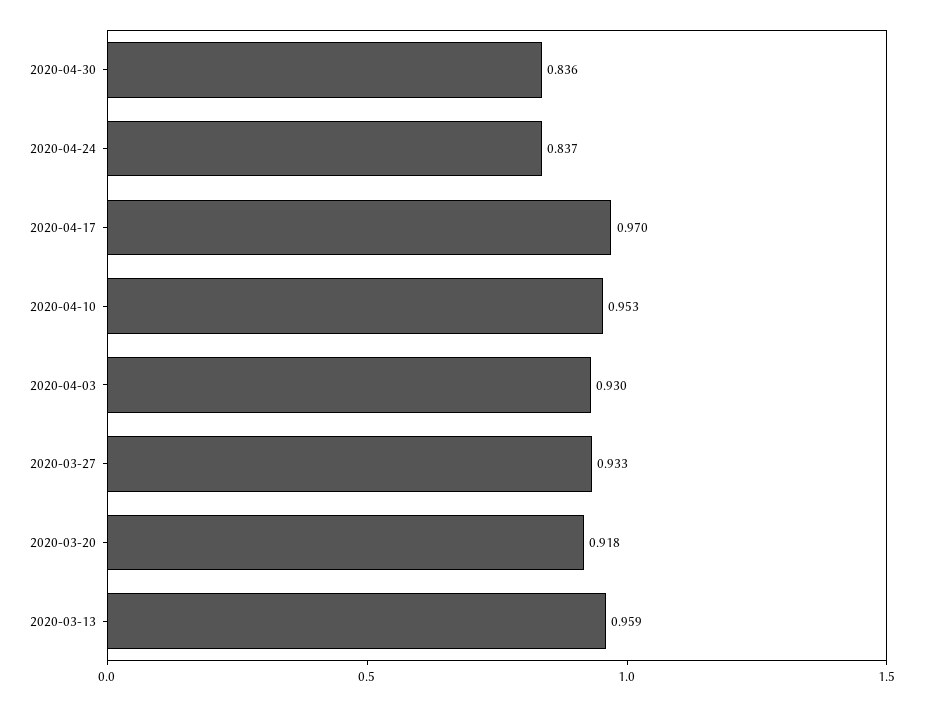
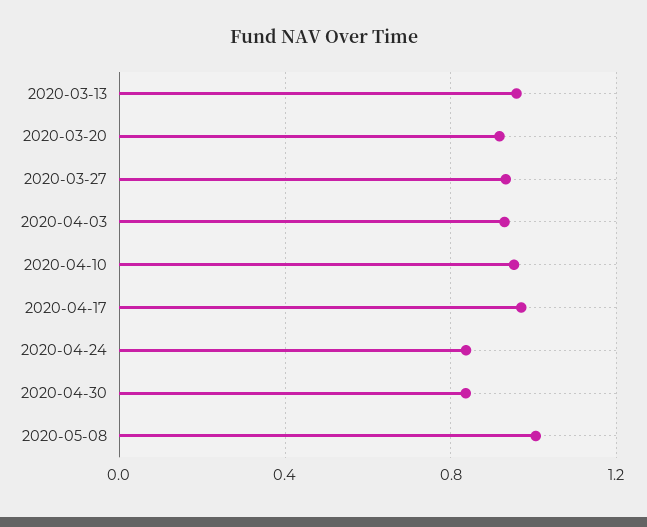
2020-05-08: none -> 1

